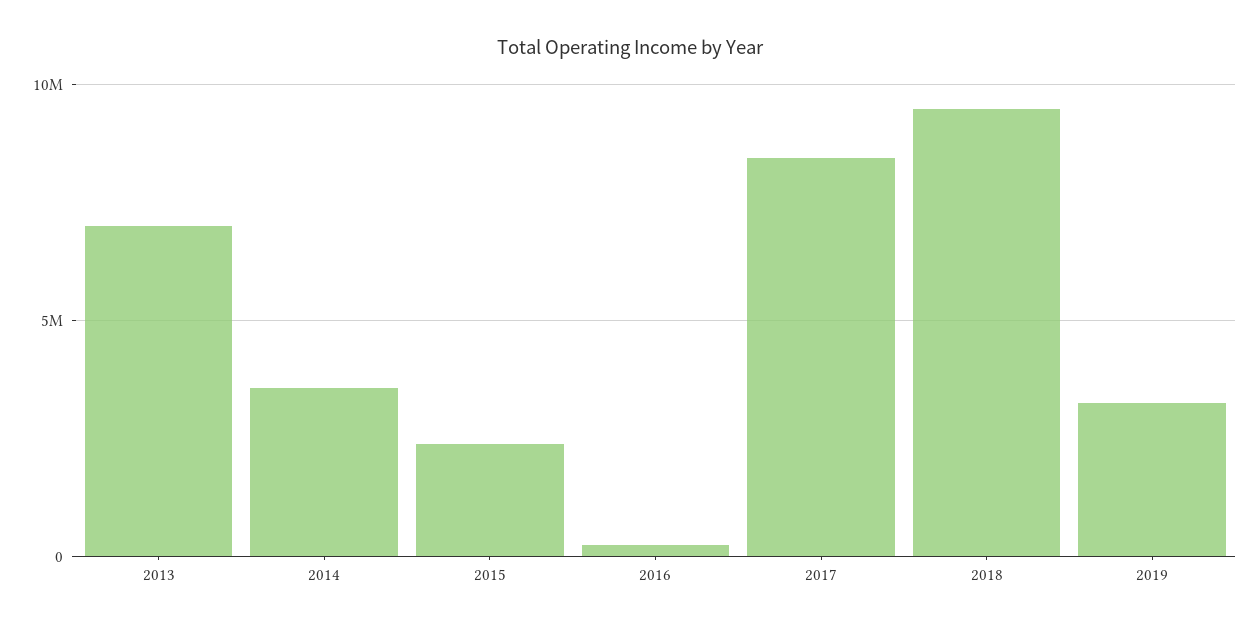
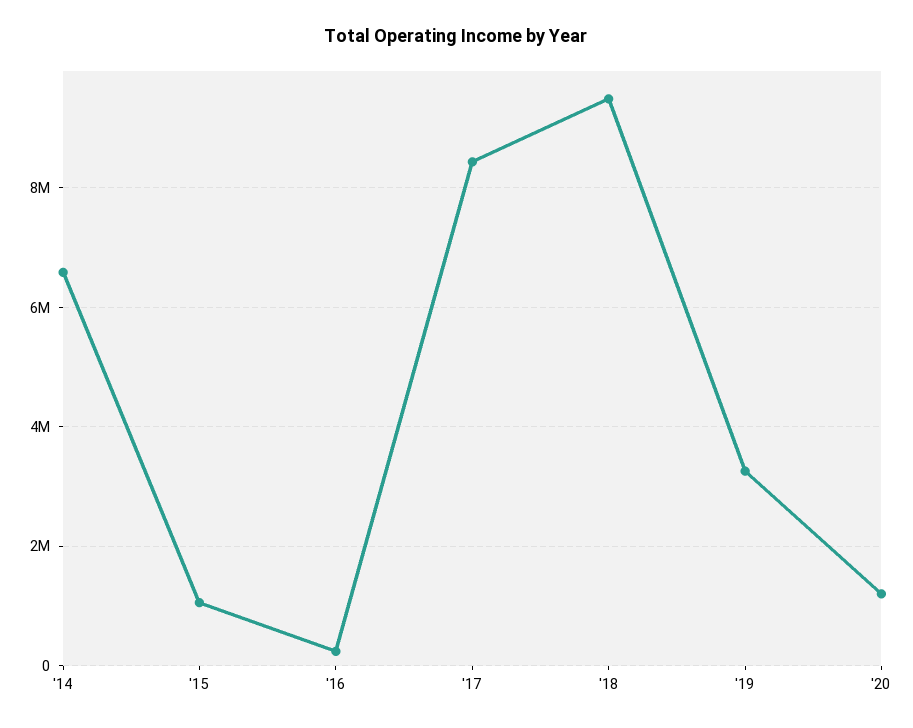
2013: 7000000 -> none
2014: 3500000 -> 6600000
2015: 2500000 -> 1000000
'20: none -> 1200000

